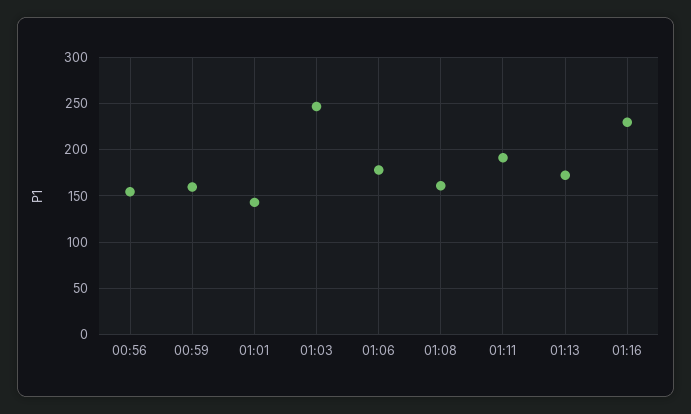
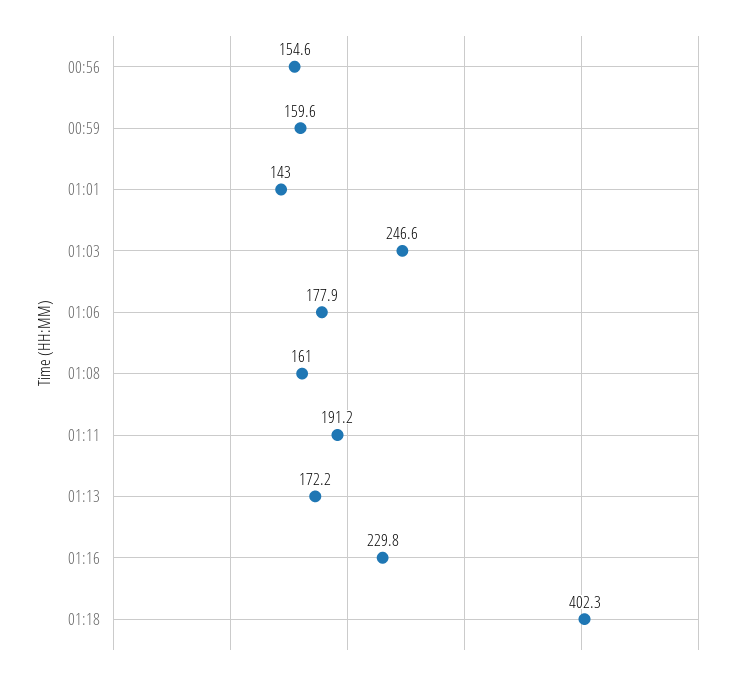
01:18: none -> 402.3

